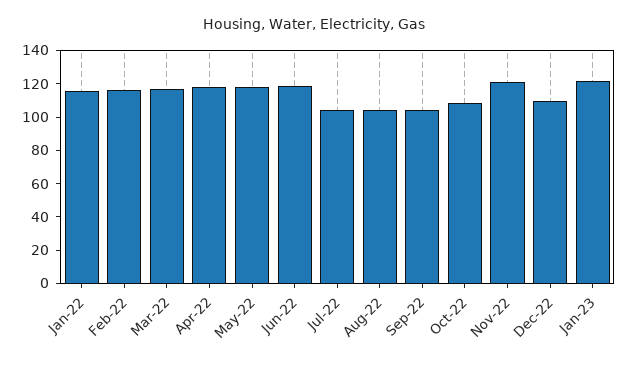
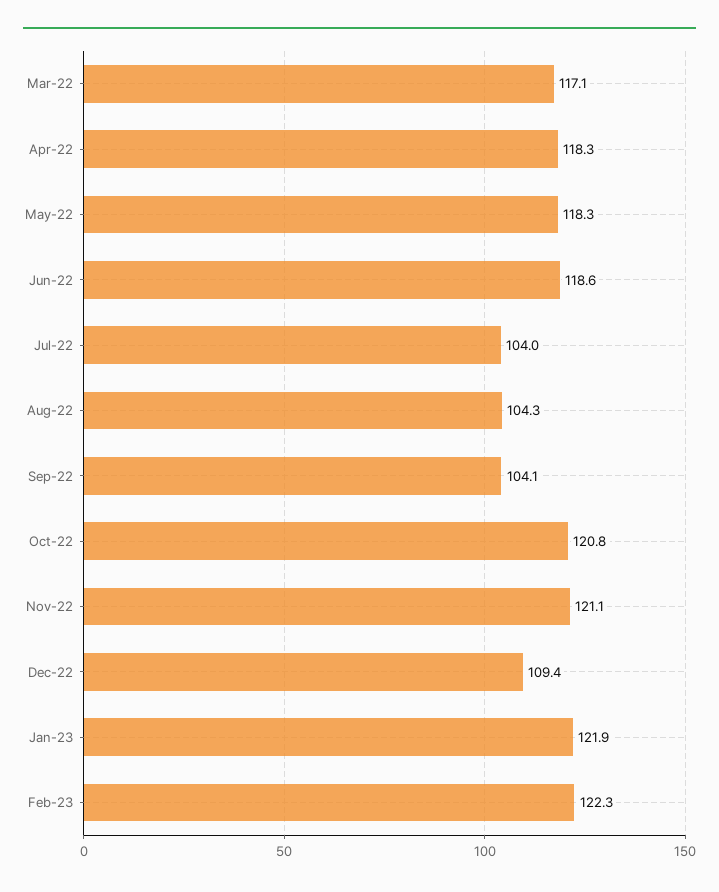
Jan-22: 115 -> none
Feb-22: 115 -> none
Oct-22: 110 -> 120.8
Feb-23: none -> 122.3

